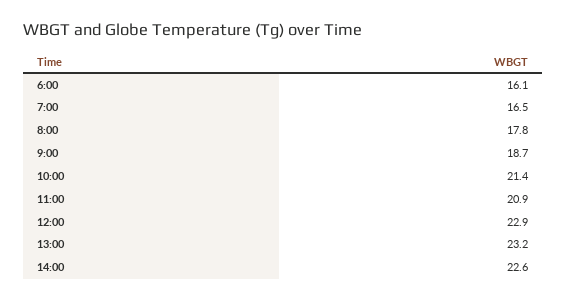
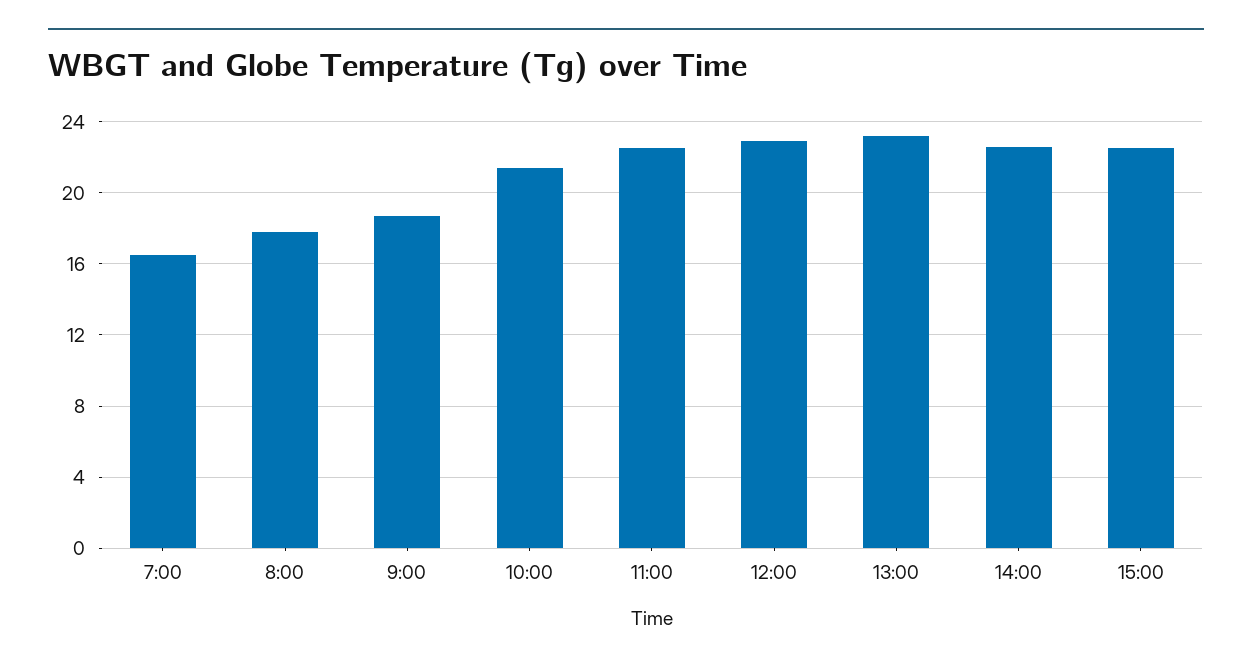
6:00: 16.1 -> none
11:00: 20.9 -> 22.5
15:00: none -> 22.5

